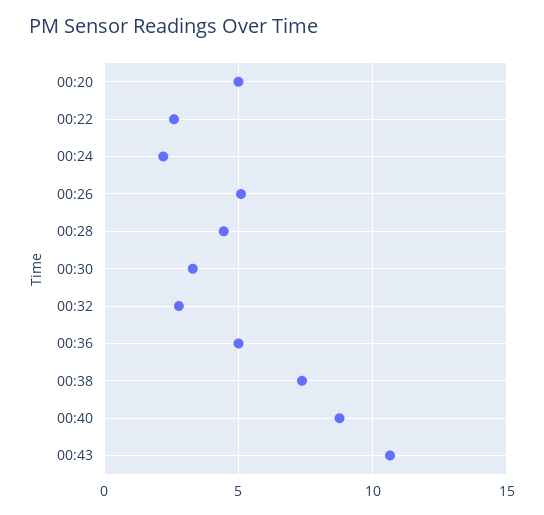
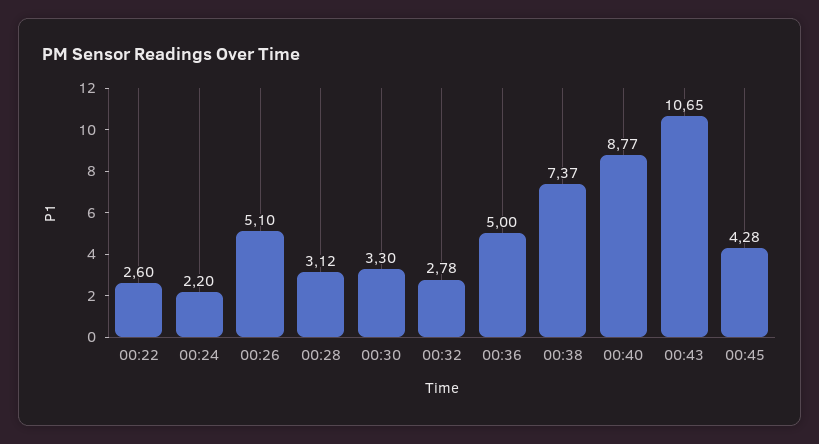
00:20: 5 -> none
00:28: 4.5 -> 3.12
00:45: none -> 4.28

